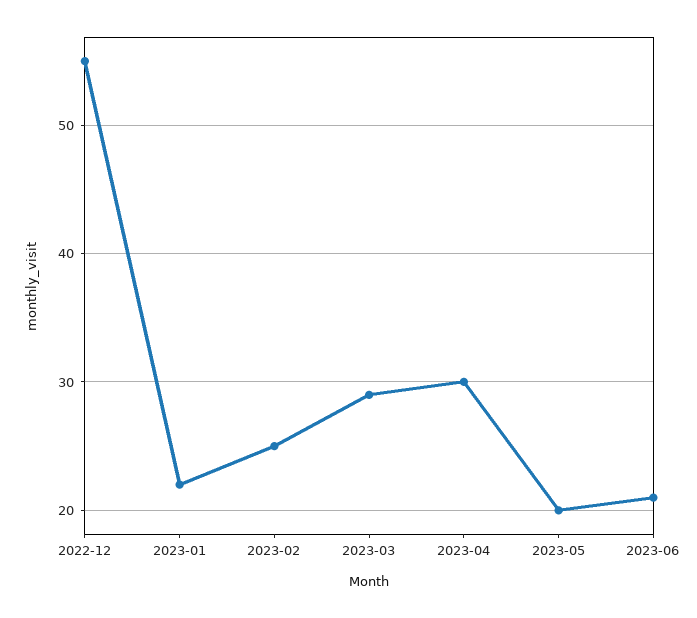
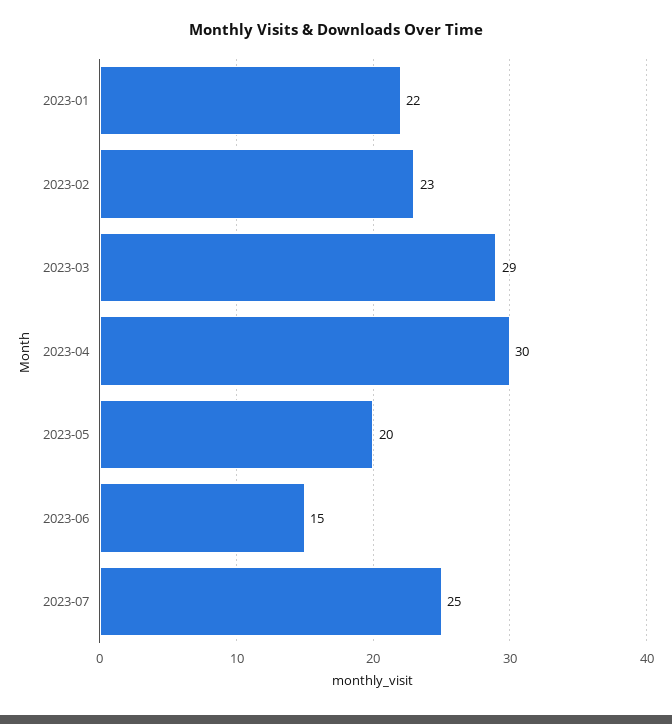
2022-12: 55 -> none
2023-02: 25 -> 23
2023-06: 21 -> 15
2023-07: none -> 25

